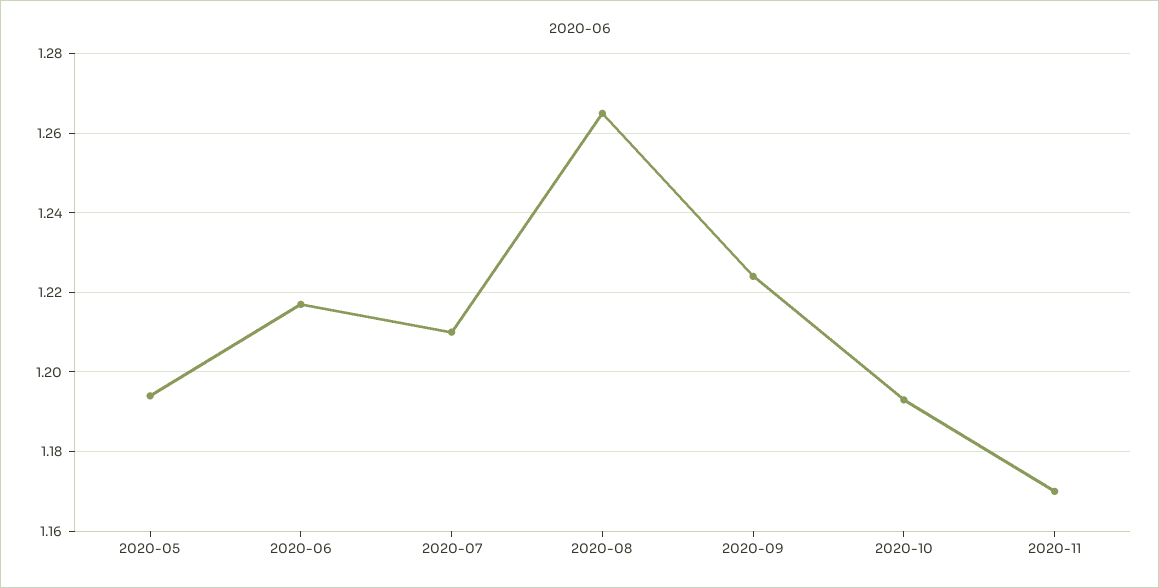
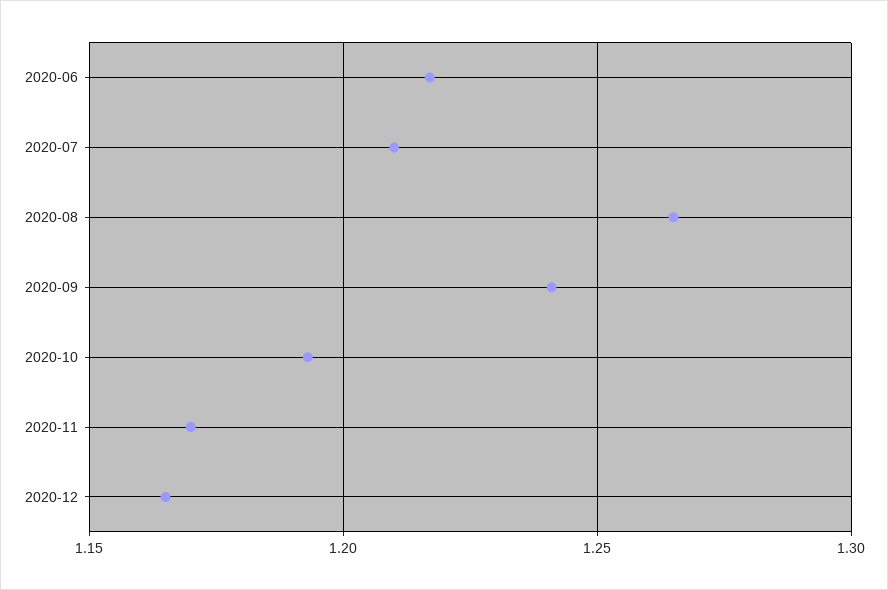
2020-05: 1.195 -> none
2020-09: 1.225 -> 1.24
2020-12: none -> 1.165

